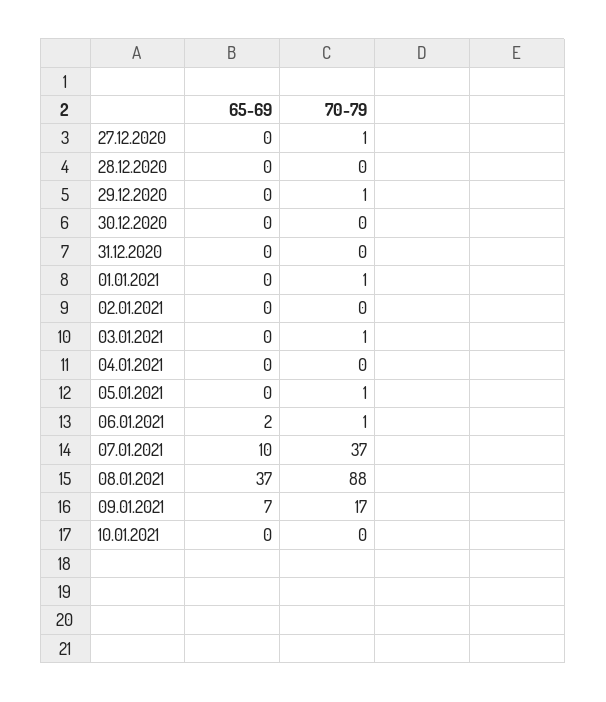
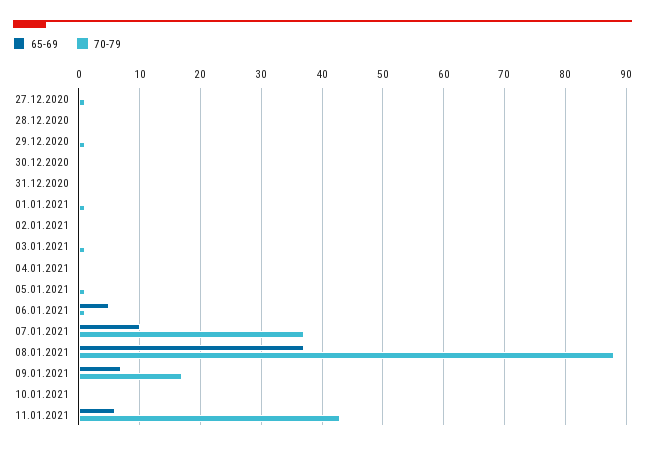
65-69, 06.01.2021: 2 -> 5
65-69, 11.01.2021: none -> 6
70-79, 11.01.2021: none -> 43

